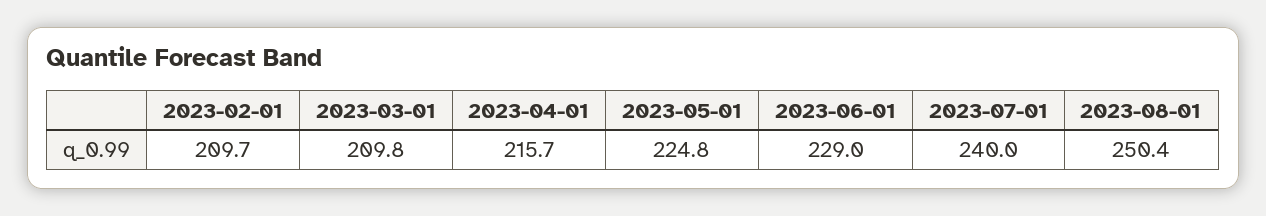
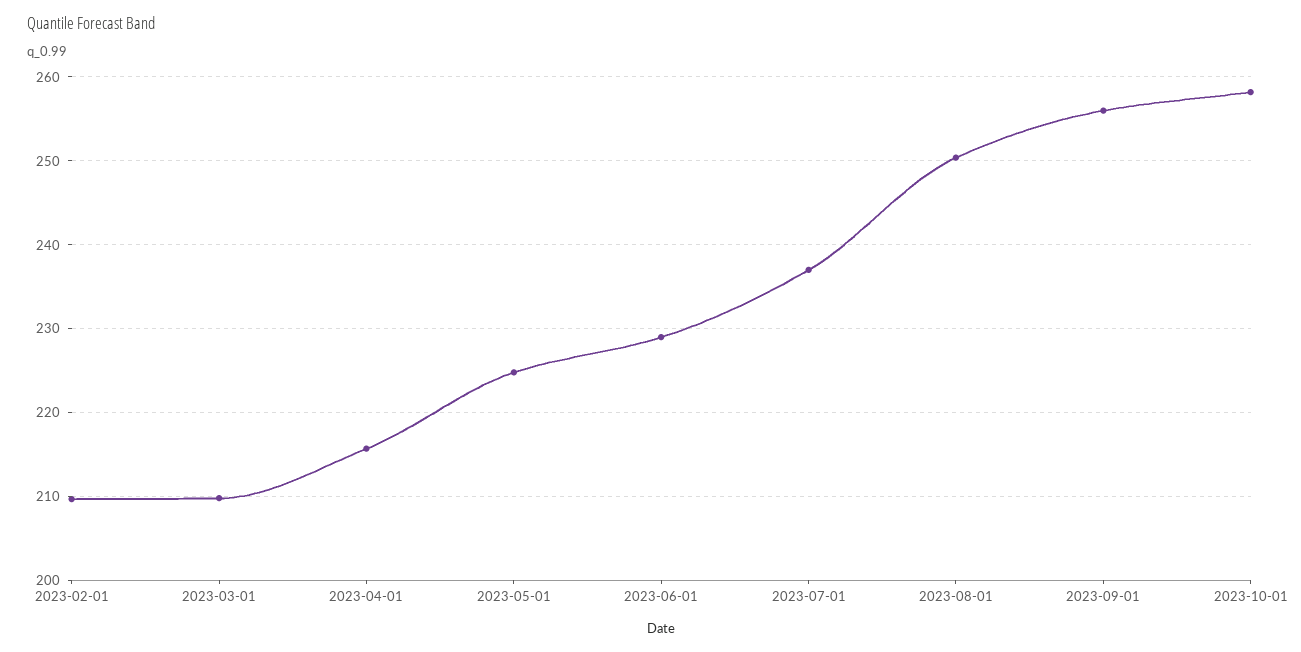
2023-07-01: 240 -> 237
2023-09-01: none -> 256
2023-10-01: none -> 258

